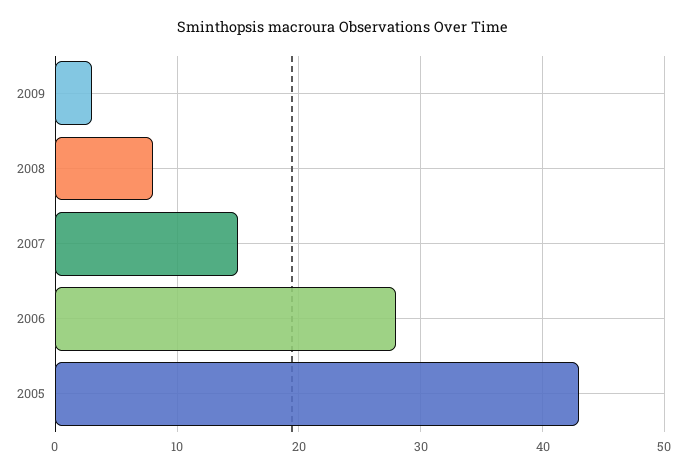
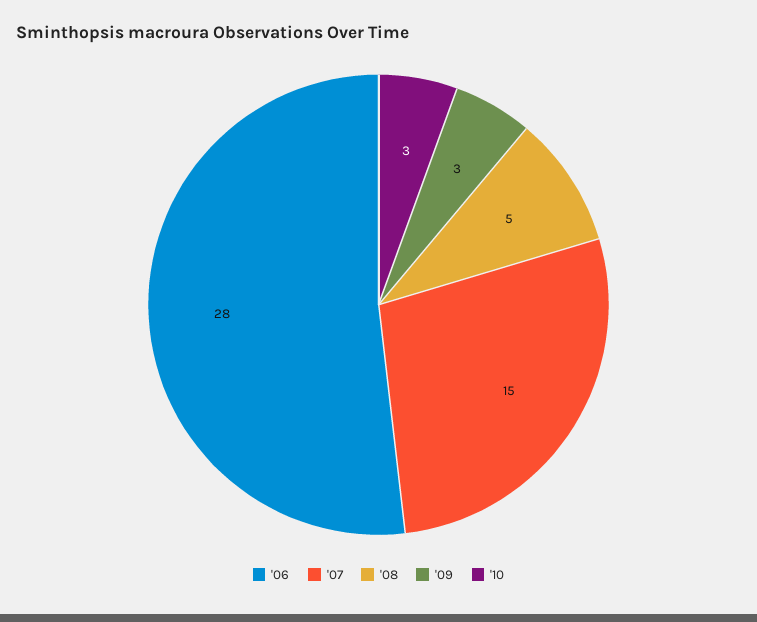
2008: 8 -> 5
2005: 43 -> none
'10: none -> 3

